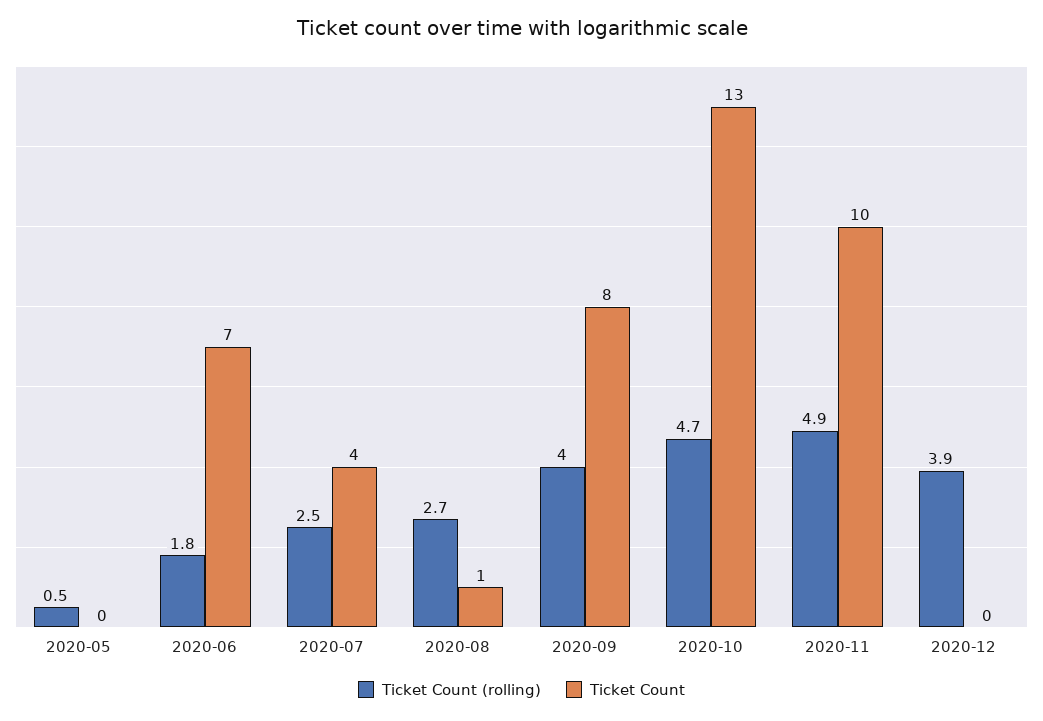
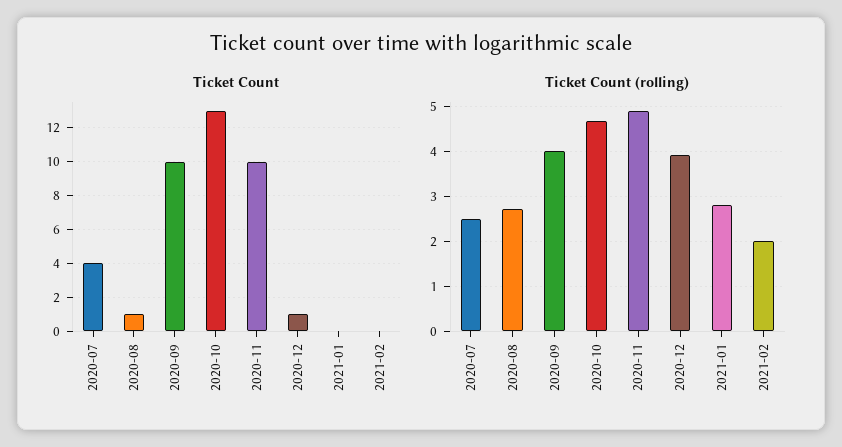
Ticket Count (rolling), 2020-05: 0.5 -> none
Ticket Count, 2020-05: 0 -> none
Ticket Count (rolling), 2020-06: 1.8 -> none
Ticket Count, 2020-06: 7 -> none
Ticket Count, 2020-09: 8 -> 10
Ticket Count, 2020-12: 0 -> 1
Ticket Count, 2021-01: none -> 0
Ticket Count, 2021-02: none -> 0
Ticket Count (rolling), 2021-01: none -> 2.8
Ticket Count (rolling), 2021-02: none -> 2

